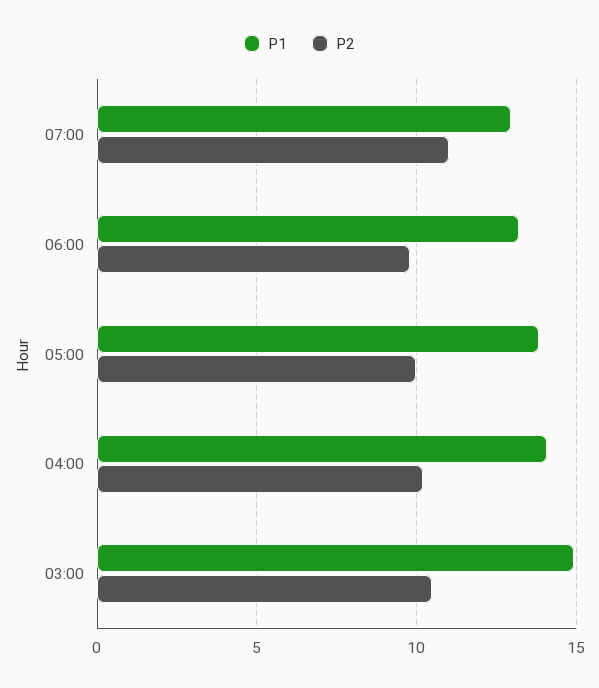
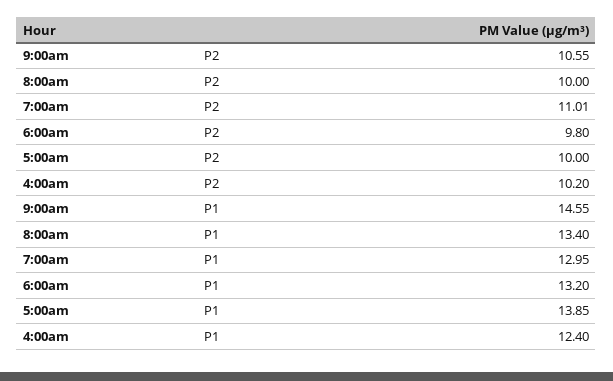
P1, 04:00: 14 -> 12.4
P1, 03:00: 15 -> none
P2, 03:00: 10.5 -> none
P2, 9:00am: none -> 10.55
P2, 8:00am: none -> 10
P1, 9:00am: none -> 14.55
P1, 8:00am: none -> 13.4

